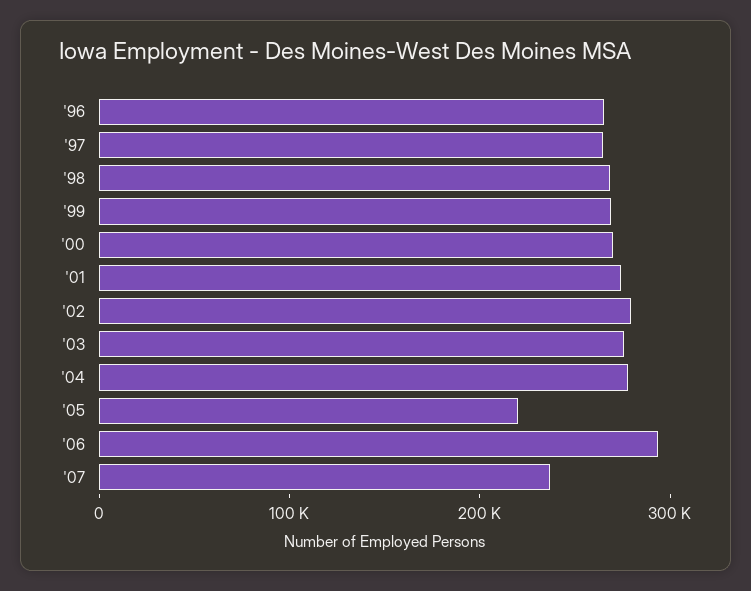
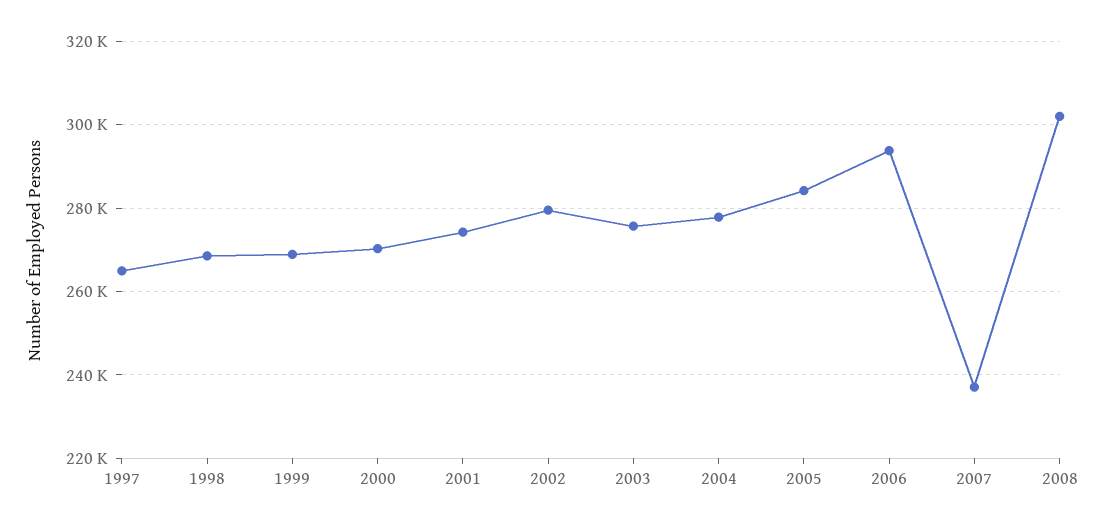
'96: 260000 -> none
'05: 220000 -> 284000
2008: none -> 302000

